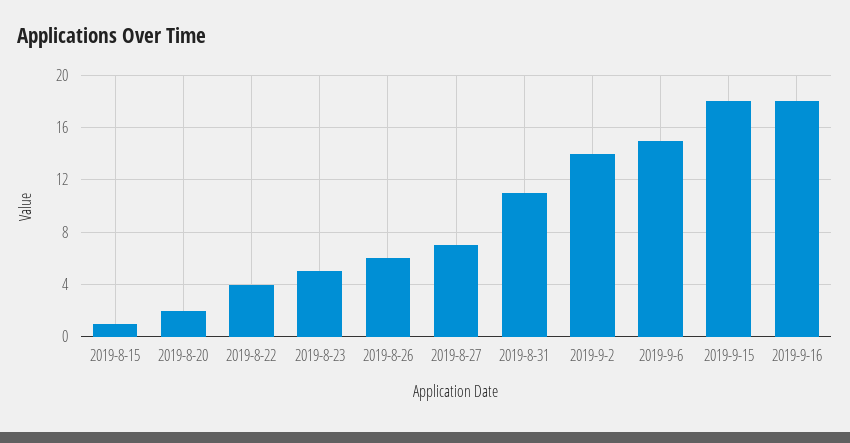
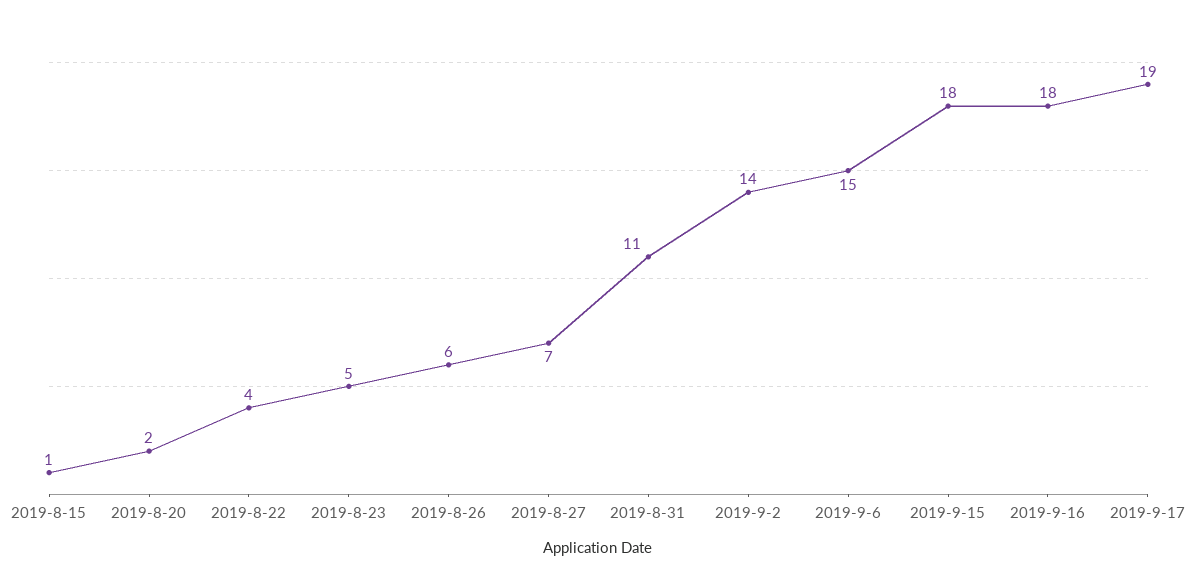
2019-9-17: none -> 19

